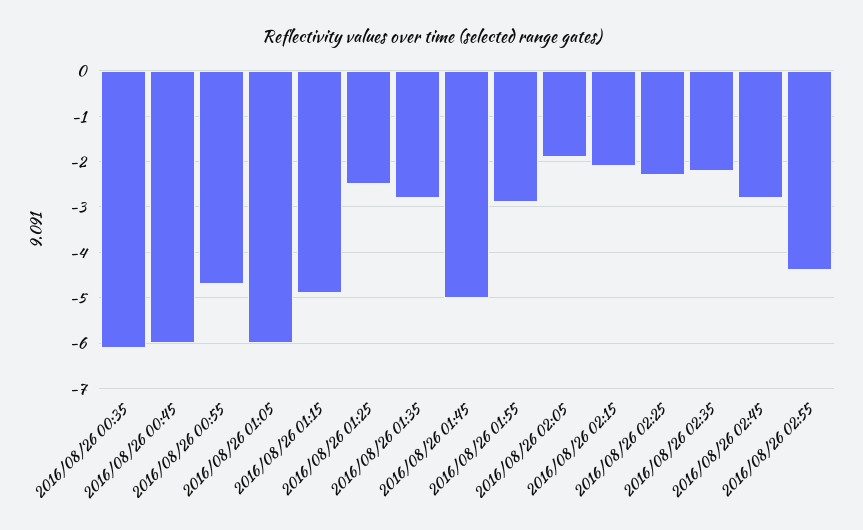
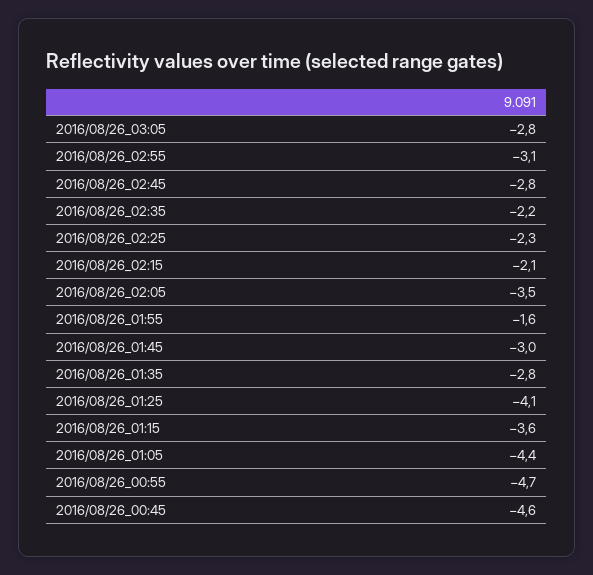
2016/08/26 00:35: -6 -> none
2016/08/26 00:45: -6 -> -4.6
2016/08/26 01:05: -6 -> -4.4
2016/08/26 01:15: -5 -> -3.6
2016/08/26 01:25: -2.5 -> -4.1
2016/08/26 01:45: -5 -> -3
2016/08/26 01:55: -3 -> -1.6
2016/08/26 02:05: -2 -> -3.5
2016/08/26 02:55: -4.5 -> -3.1
2016/08/26_03:05: none -> -2.8

